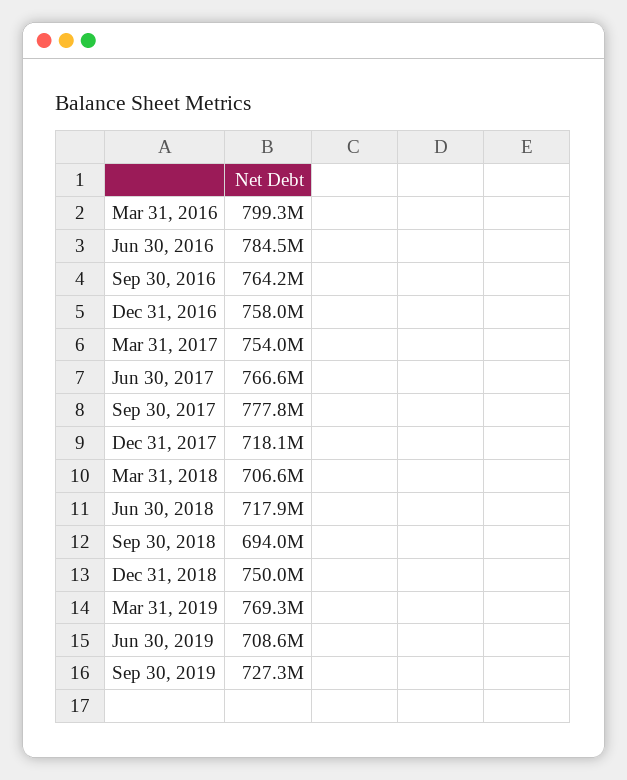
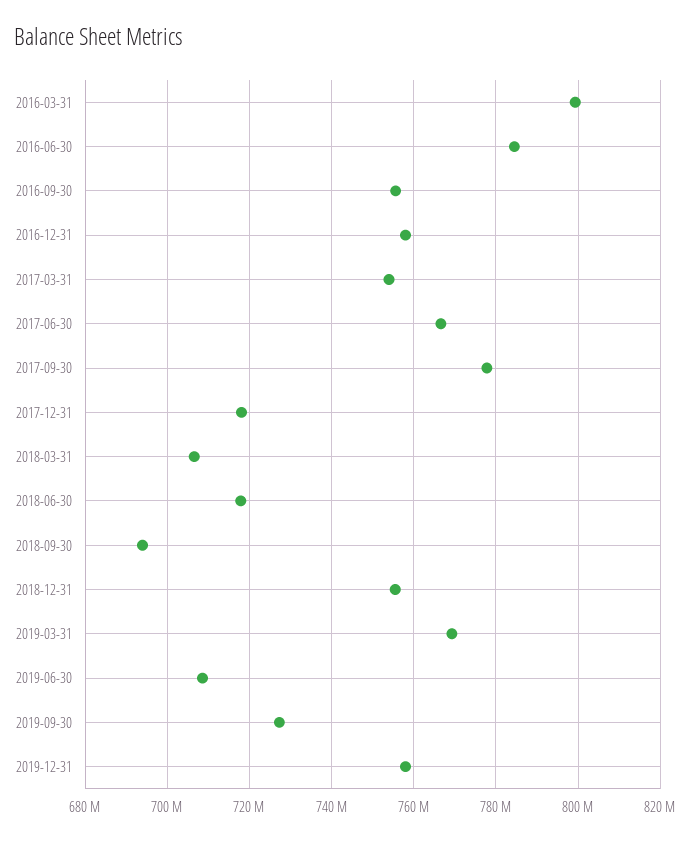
Sep 30, 2016: 764200000 -> 756000000
Dec 31, 2018: 750000000 -> 756000000
2019-12-31: none -> 758000000

